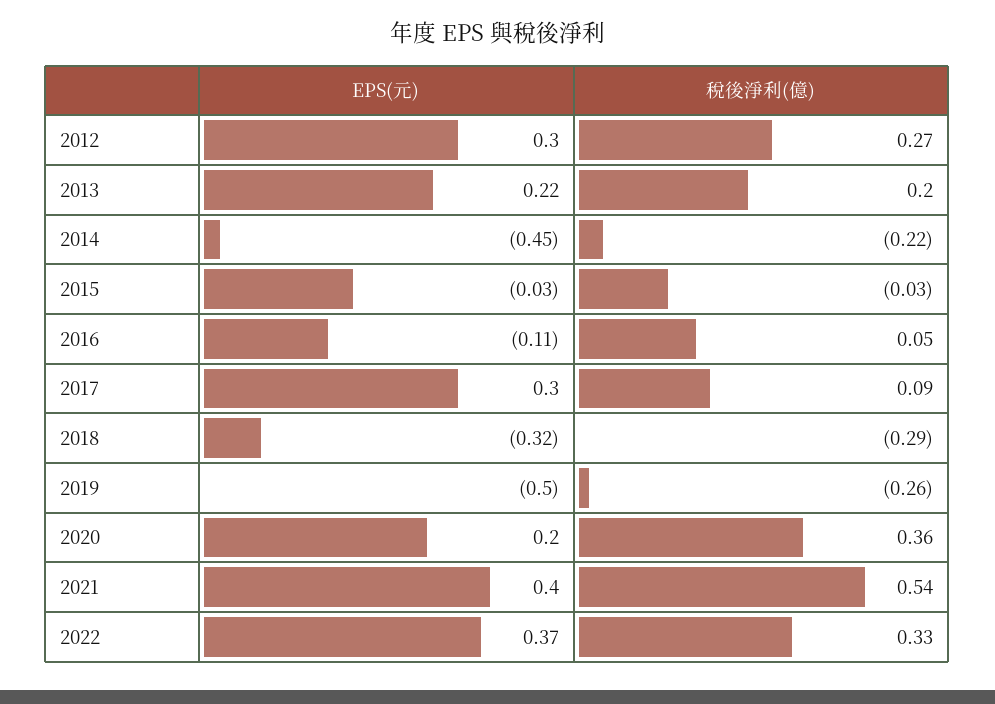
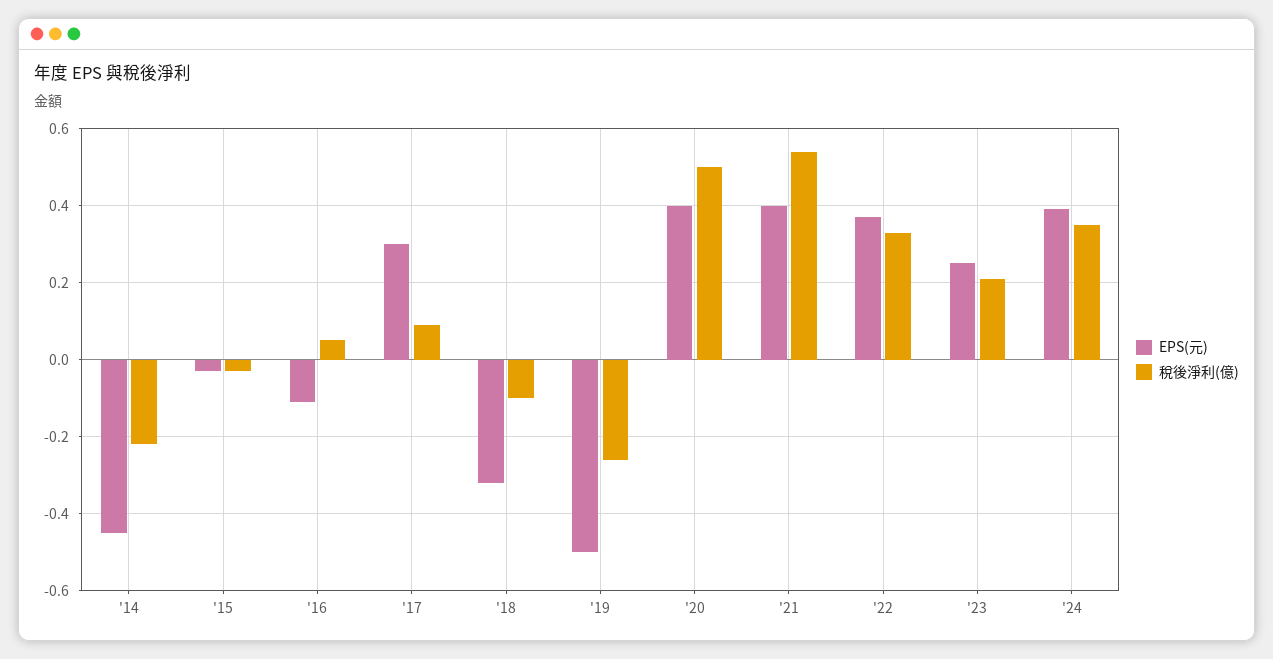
EPS(元), 2012: 0.3 -> none
稅後淨利(億), 2012: 0.27 -> none
EPS(元), 2013: 0.22 -> none
稅後淨利(億), 2013: 0.2 -> none
稅後淨利(億), 2018: -0.29 -> -0.1
EPS(元), 2020: 0.2 -> 0.4
稅後淨利(億), 2020: 0.36 -> 0.5
EPS(元), '23: none -> 0.25
稅後淨利(億), '23: none -> 0.2
EPS(元), '24: none -> 0.4
稅後淨利(億), '24: none -> 0.35

